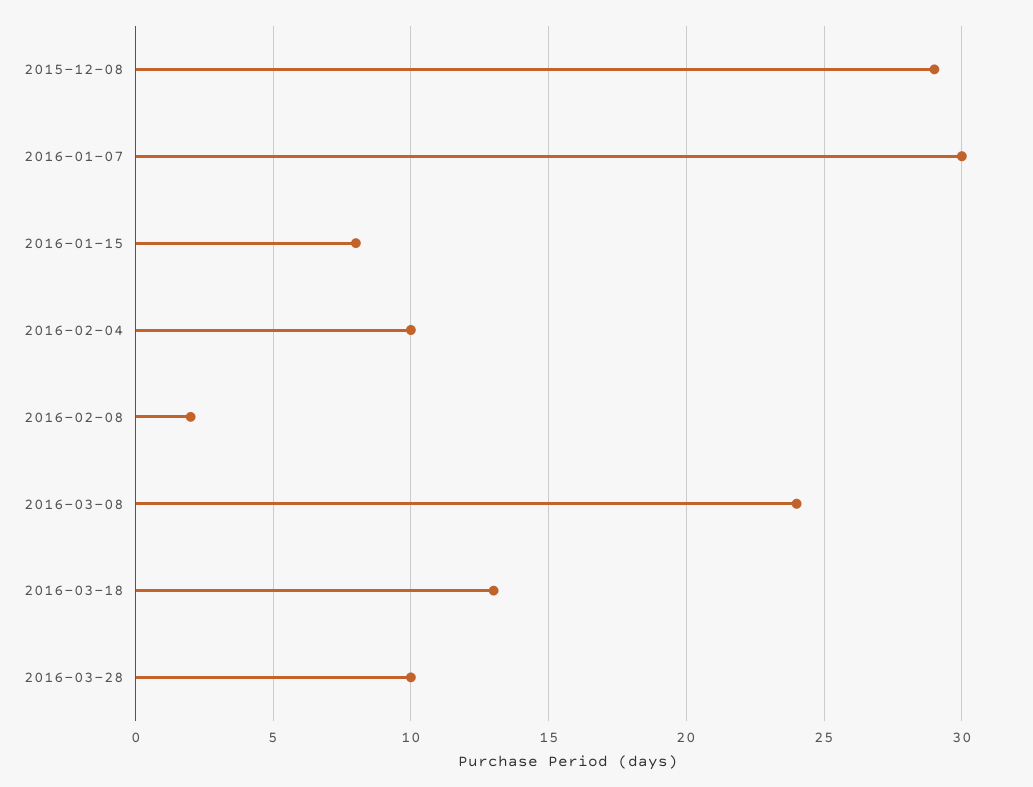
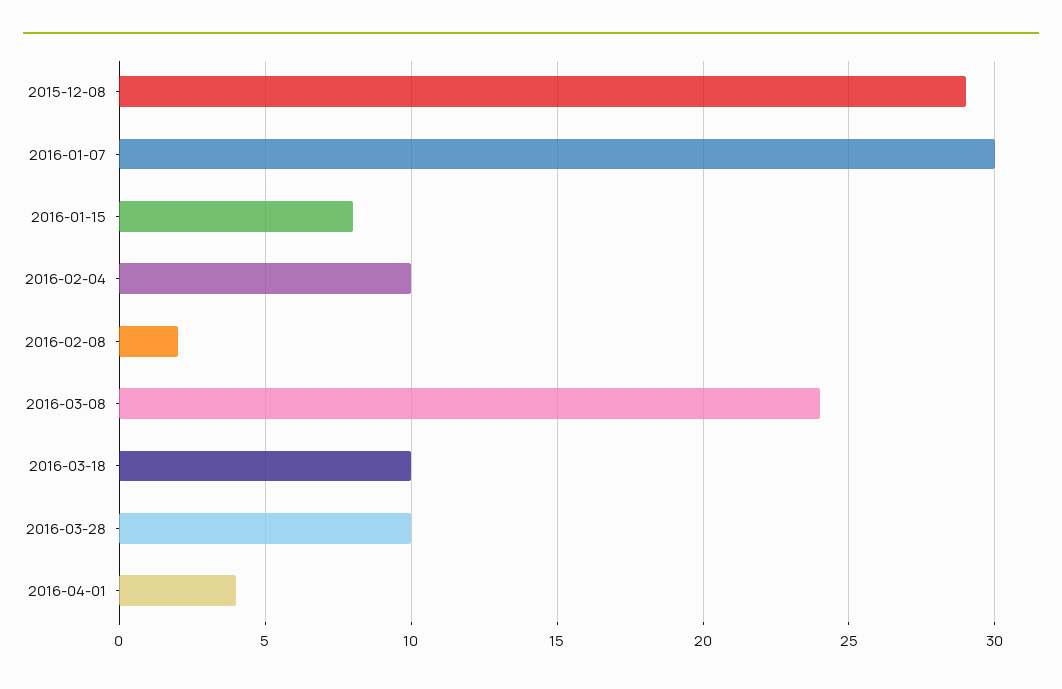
2016-03-18: 13 -> 10
2016-04-01: none -> 4

